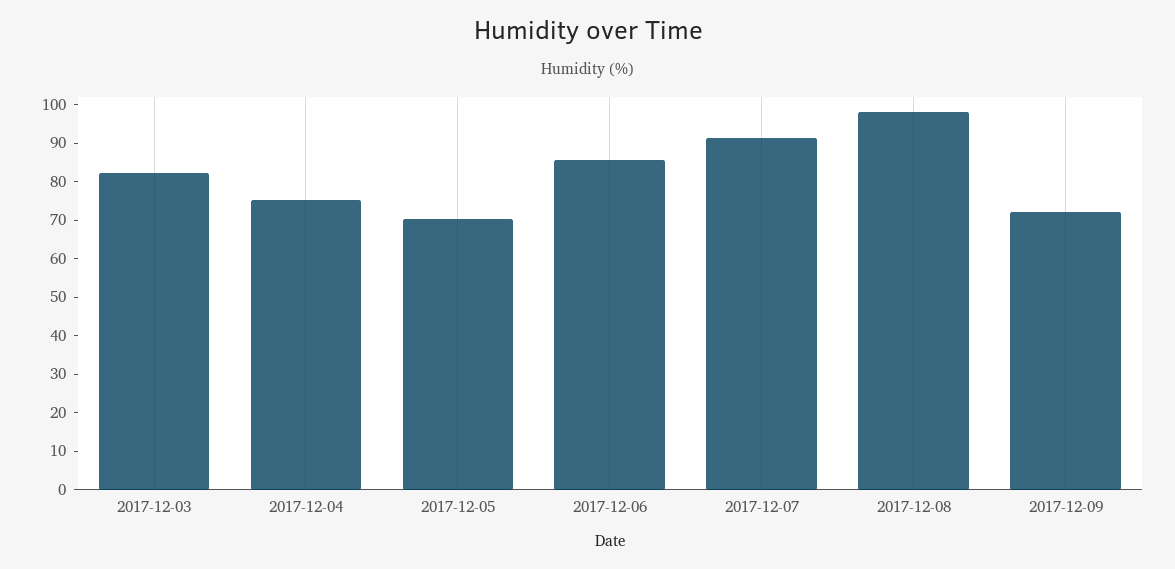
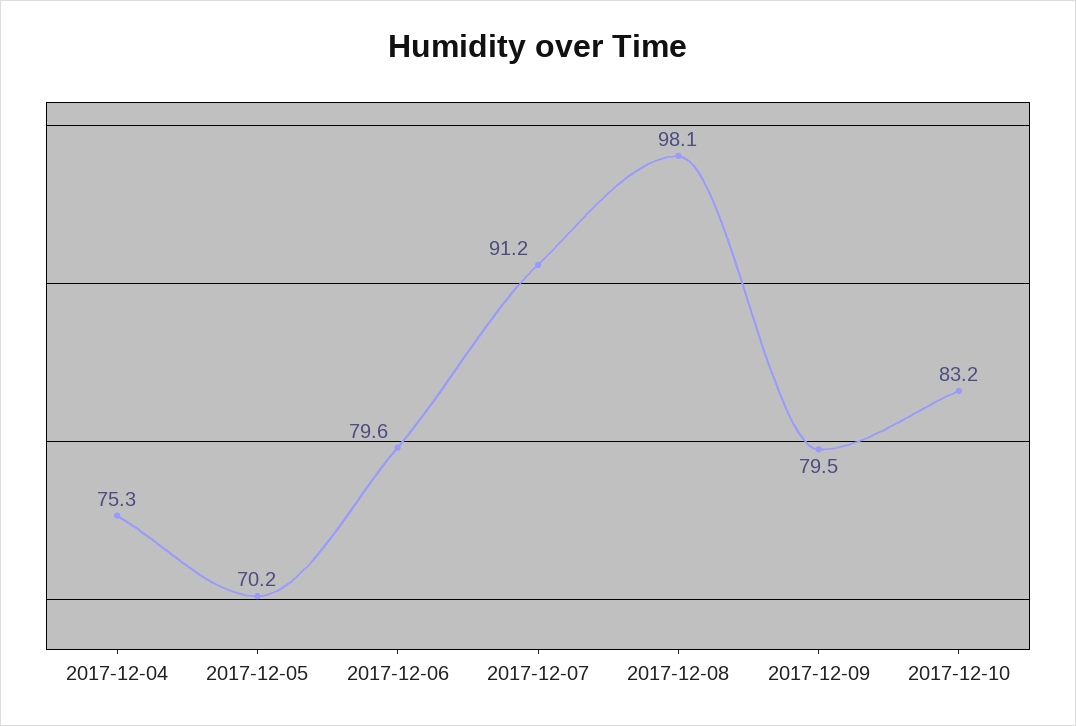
2017-12-03: 82.5 -> none
2017-12-06: 85 -> 79.6
2017-12-09: 72.5 -> 79.5
2017-12-10: none -> 83.2

